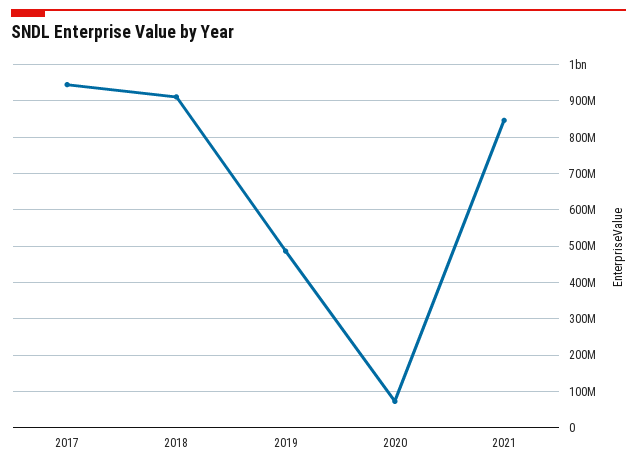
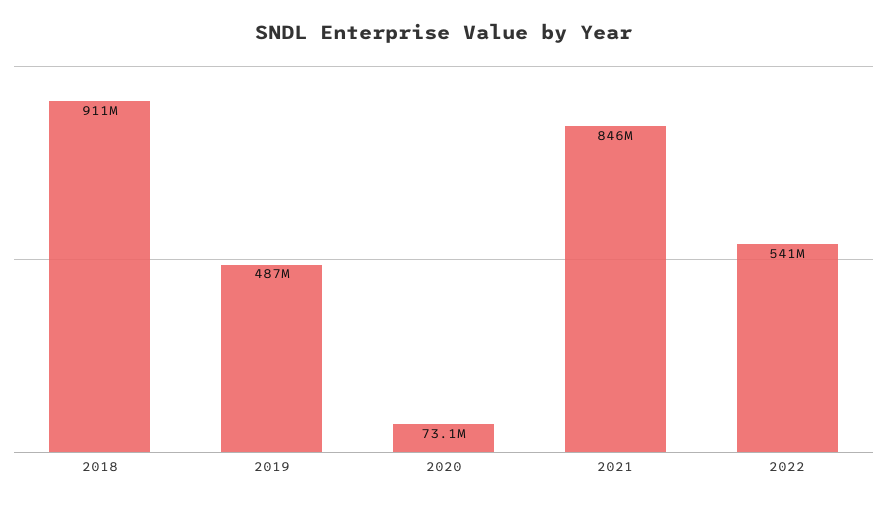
2017: 940000000 -> none
2022: none -> 541000000

